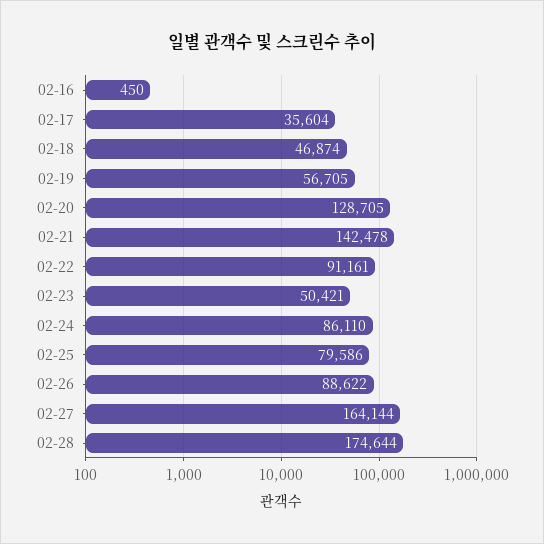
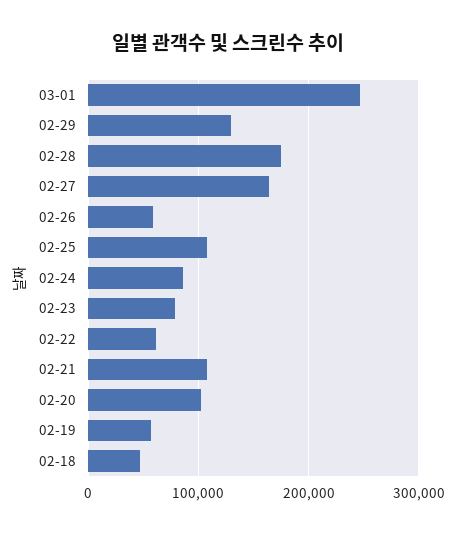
02-16: 450 -> none
02-17: 35604 -> none
02-20: 128705 -> 100000
02-21: 142478 -> 110000
02-22: 91161 -> 60000
02-23: 50421 -> 80000
02-25: 79586 -> 110000
02-26: 88622 -> 60000
03-01: none -> 250000
02-29: none -> 130000

